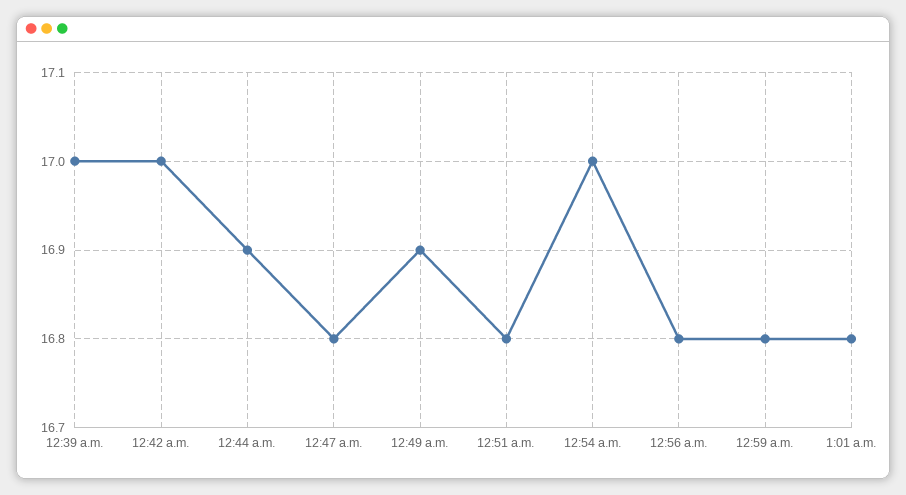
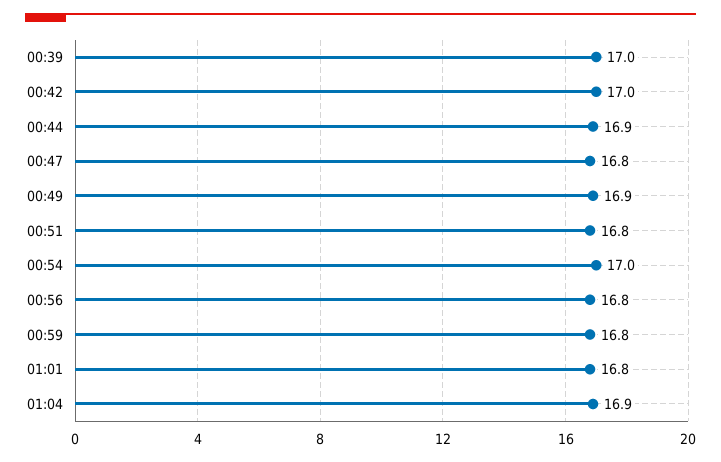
01:04: none -> 16.9

